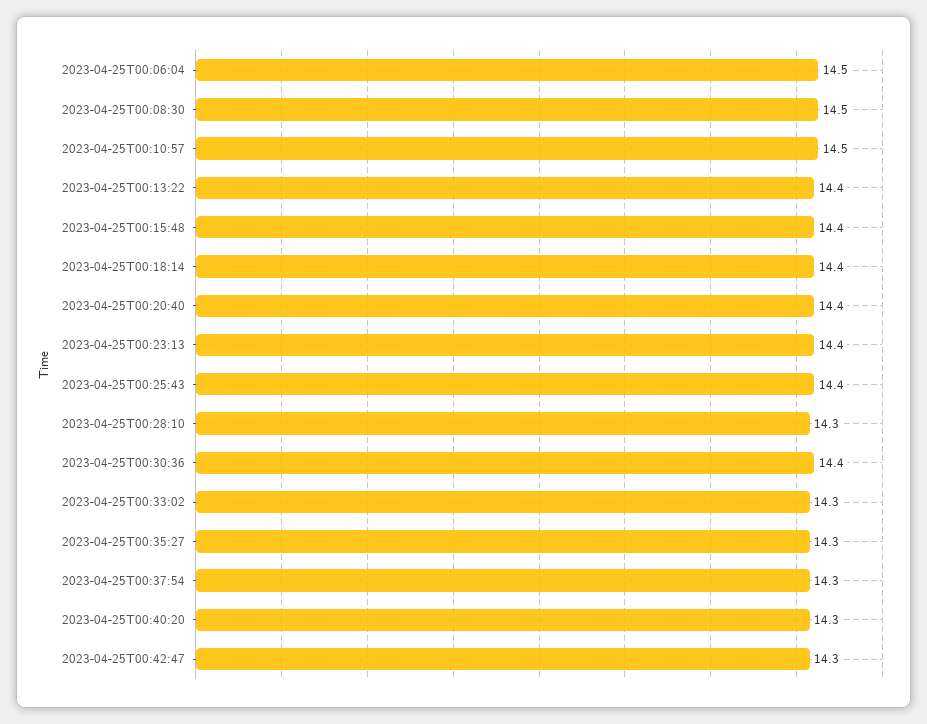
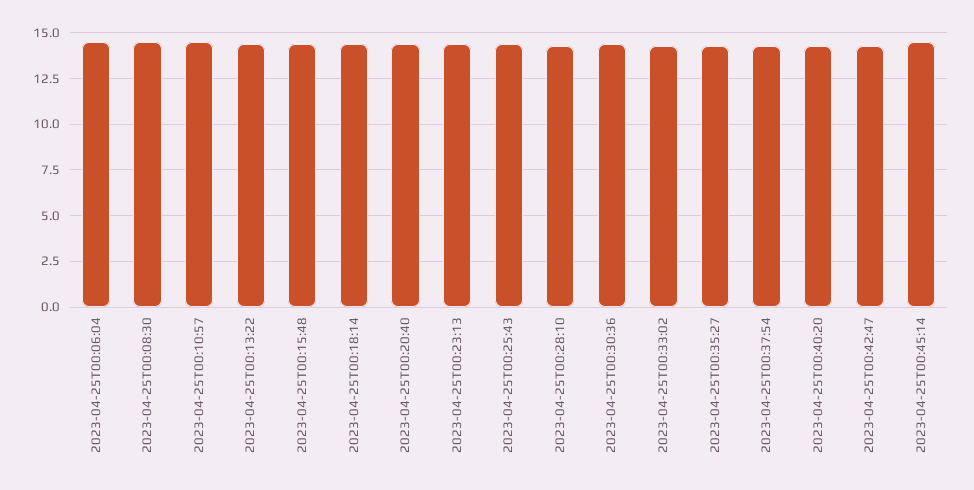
2023-04-25T00:45:14: none -> 14.5

